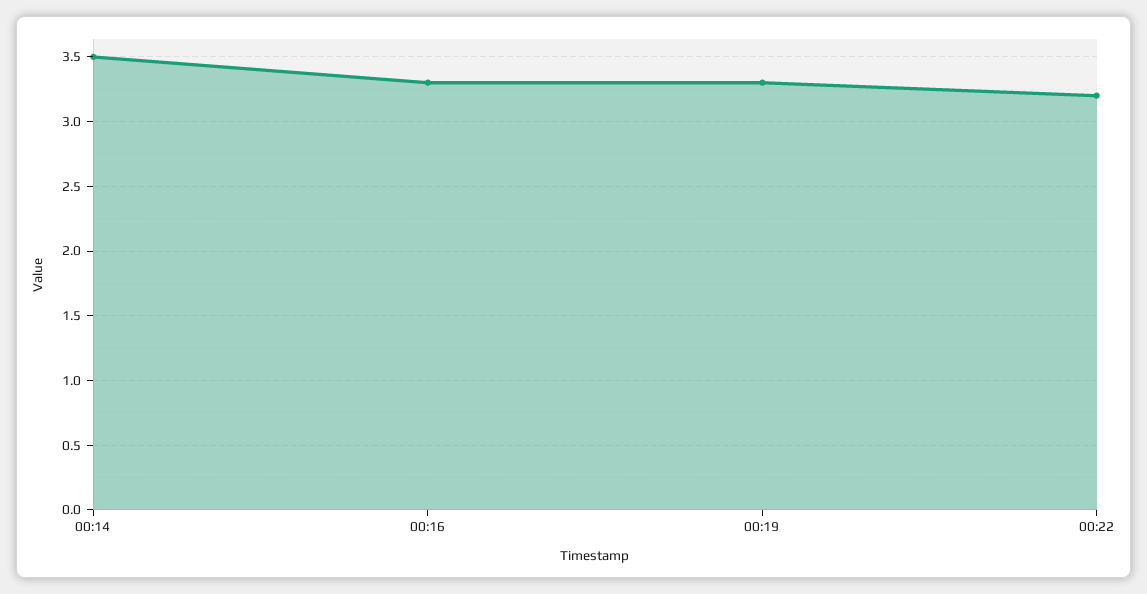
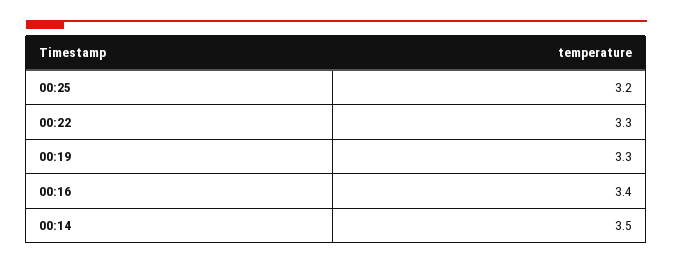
00:16: 3.3 -> 3.4
00:22: 3.2 -> 3.3
00:25: none -> 3.2

